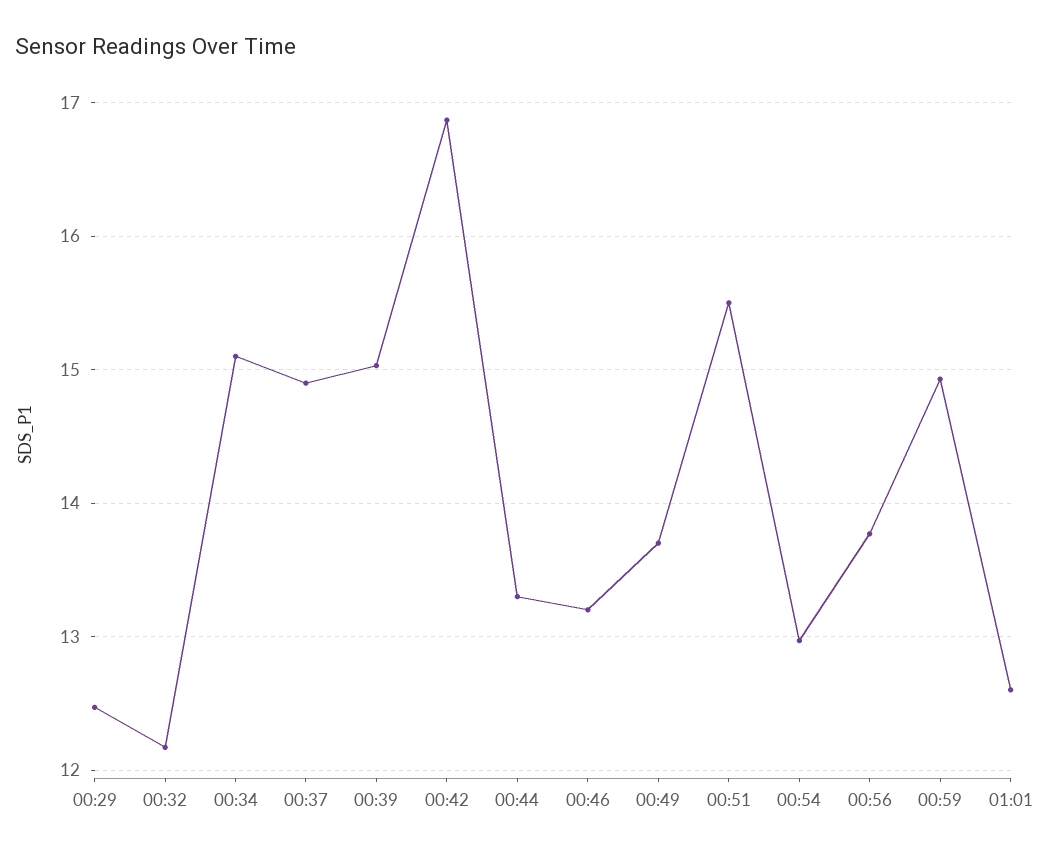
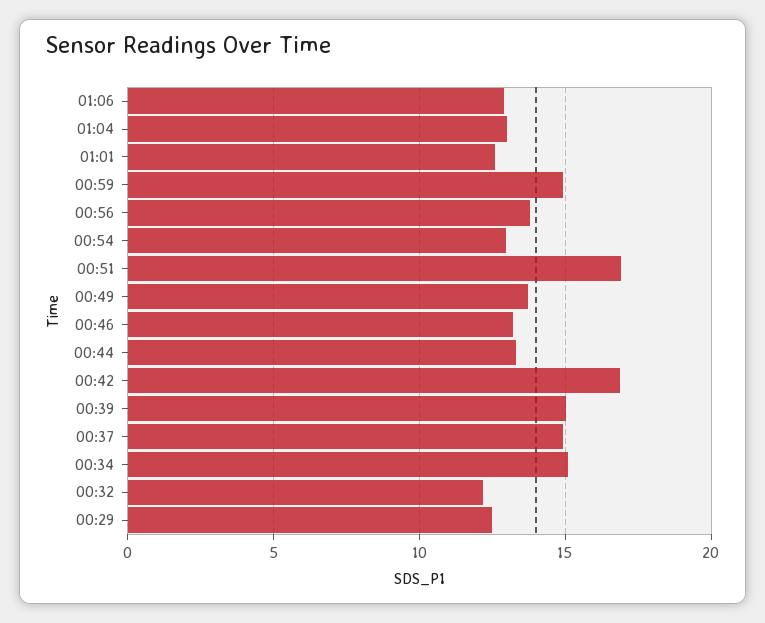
00:51: 15.5 -> 17
01:06: none -> 13
01:04: none -> 13

